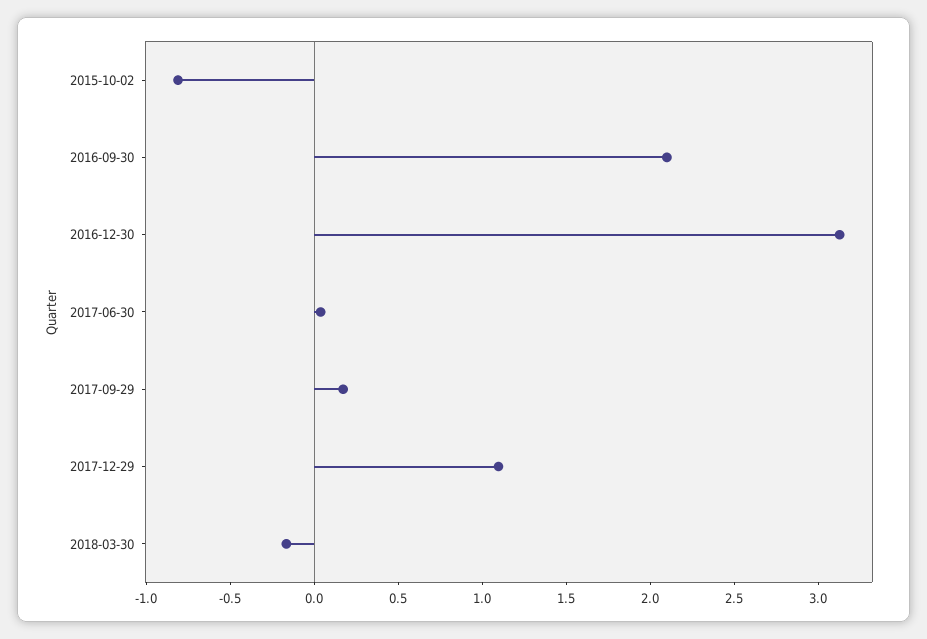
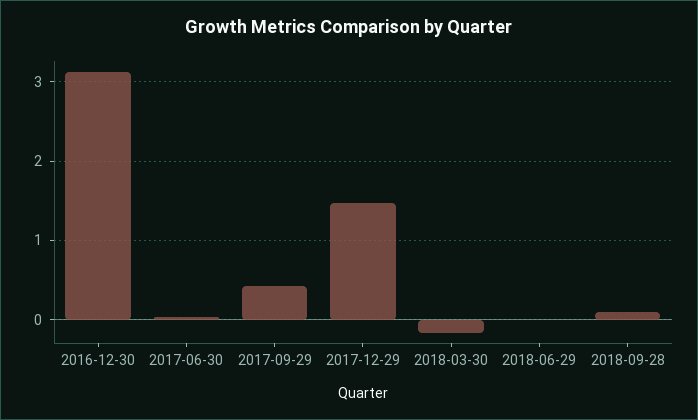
2015-10-02: -0.8 -> none
2016-09-30: 2.1 -> none
2017-09-29: 0.2 -> 0.4
2017-12-29: 1.1 -> 1.5
2018-06-29: none -> 0
2018-09-28: none -> 0.1

